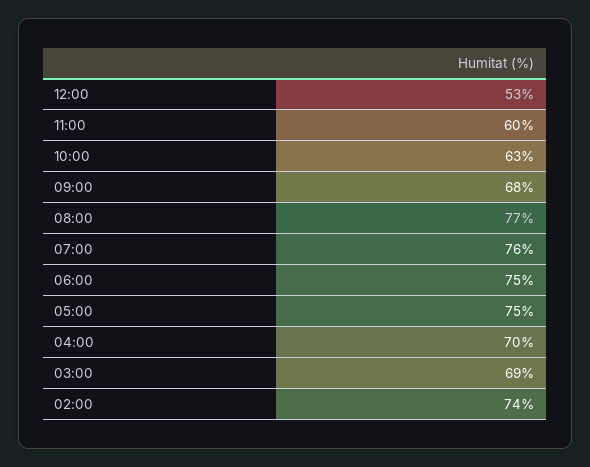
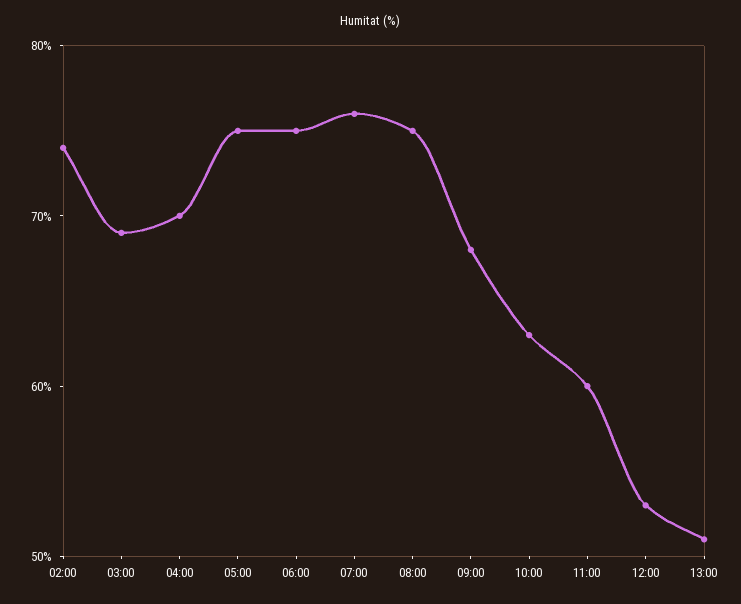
08:00: 77 -> 75
13:00: none -> 51

